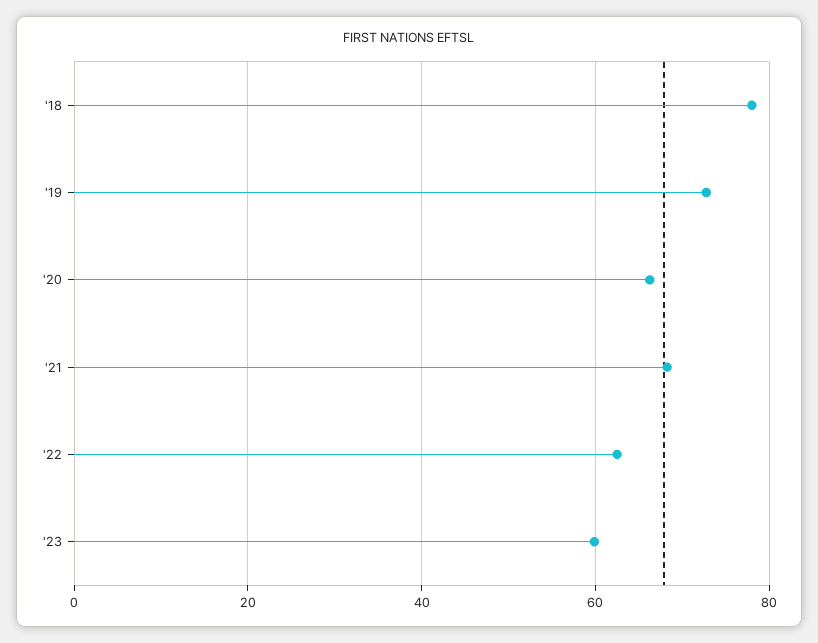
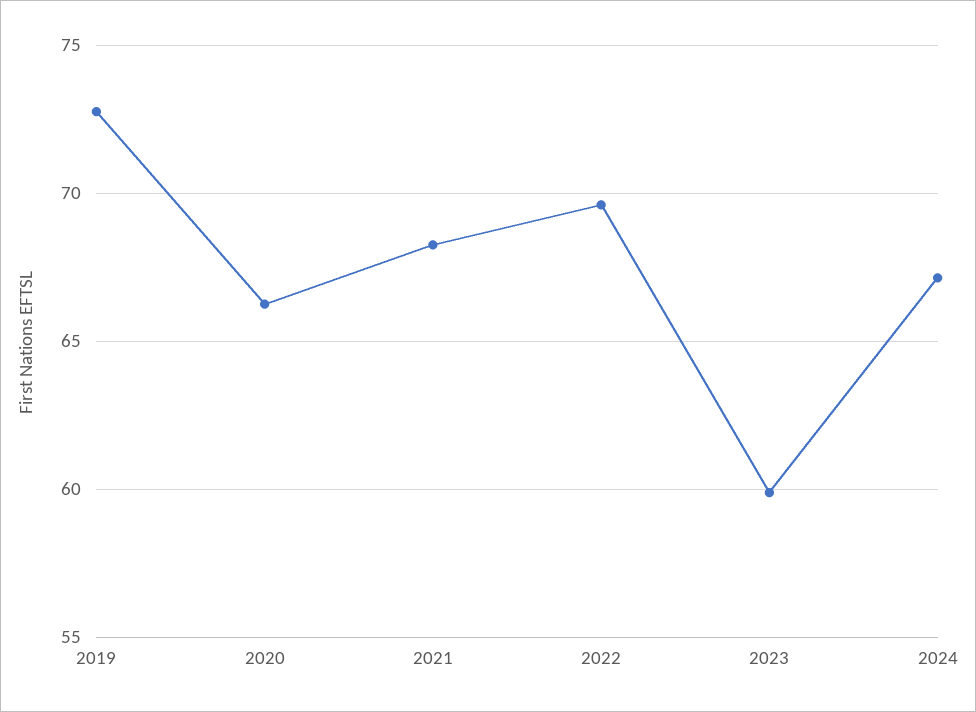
'18: 78 -> none
'22: 62 -> 69.5
2024: none -> 67

